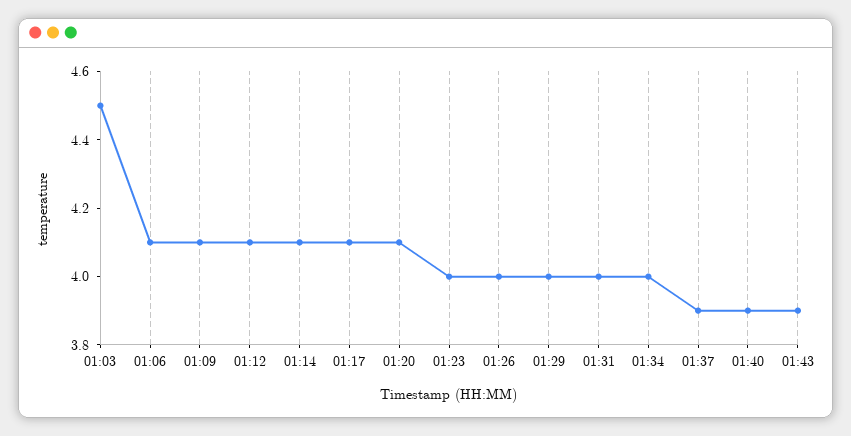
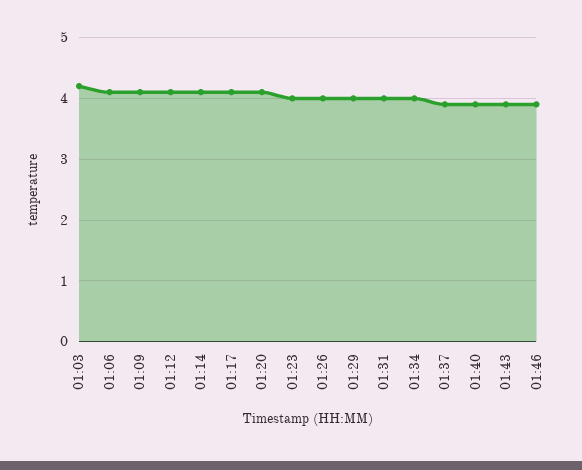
01:03: 4.5 -> 4.2
01:46: none -> 3.9

